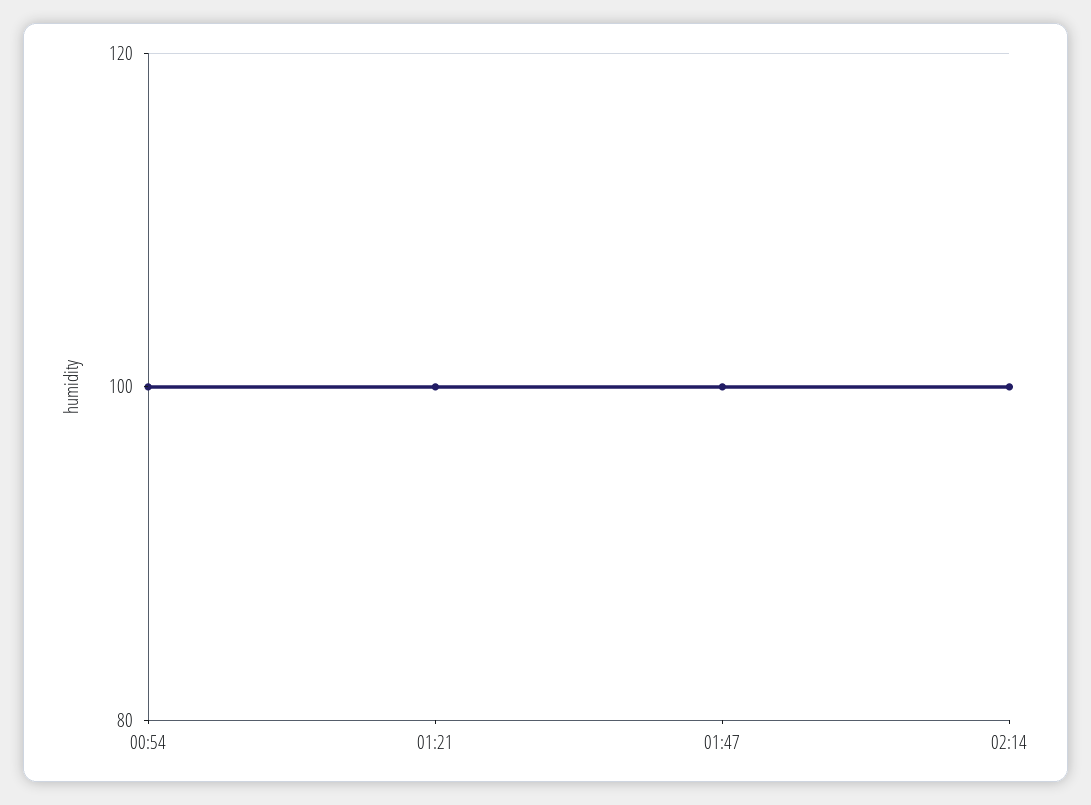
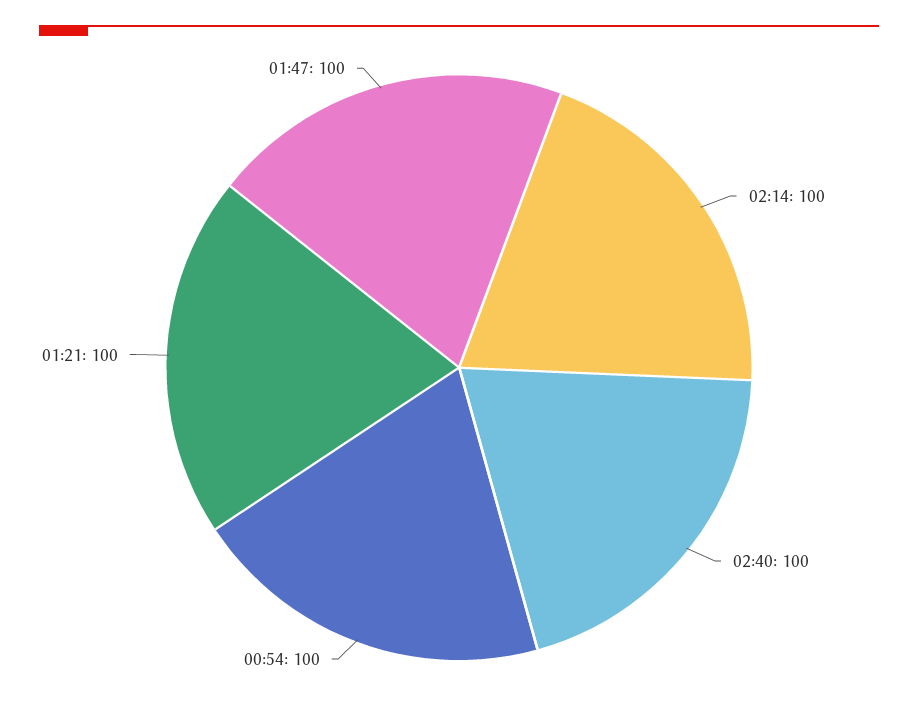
02:40: none -> 100

